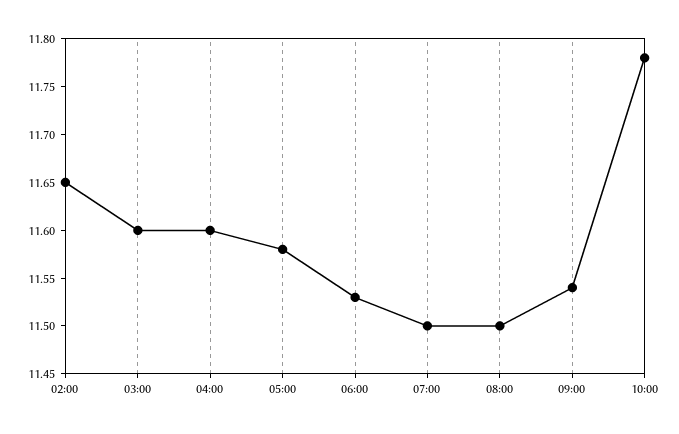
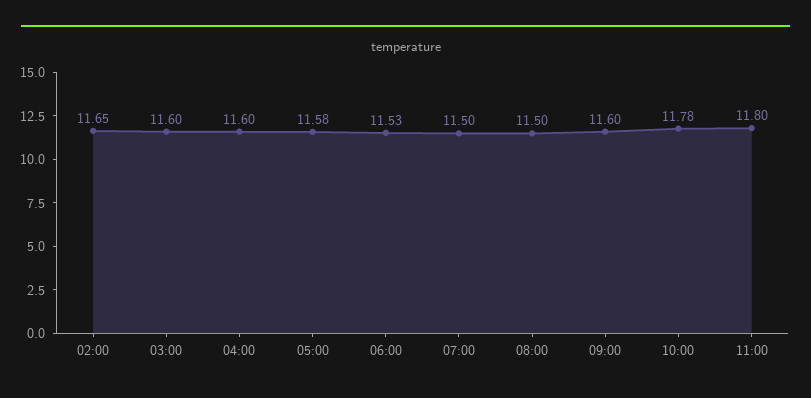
09:00: 11.54 -> 11.6
11:00: none -> 11.8

